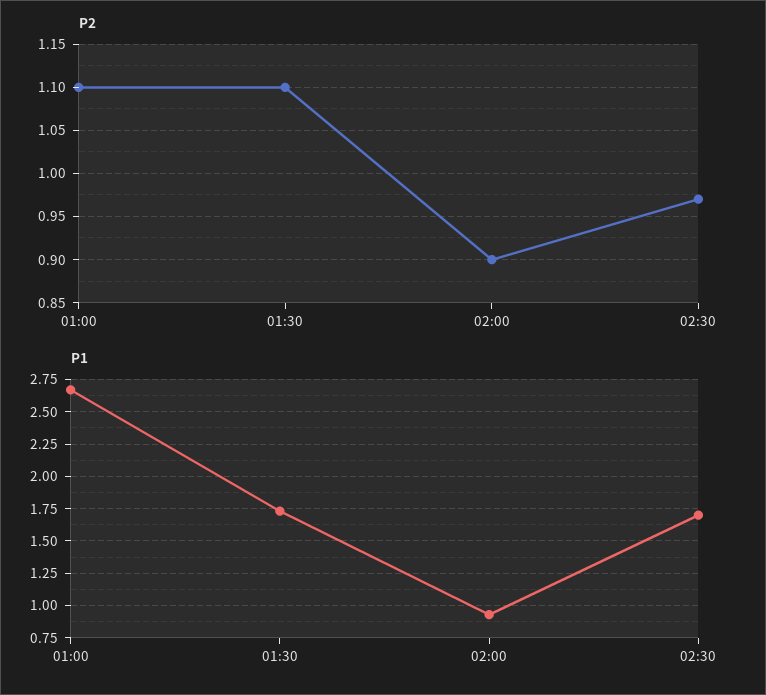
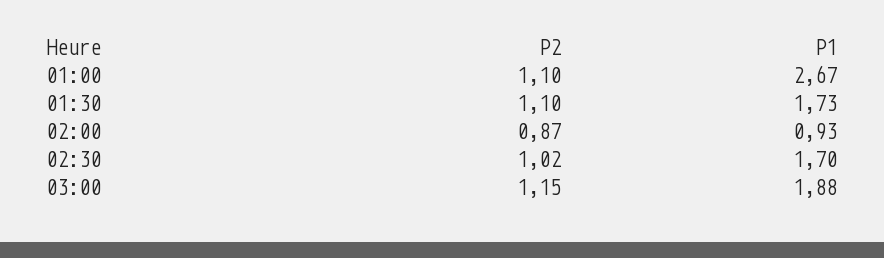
P2, 02:00: 0.9 -> 0.87
P2, 02:30: 0.97 -> 1.02
P2, 03:00: none -> 1.15
P1, 03:00: none -> 1.88

